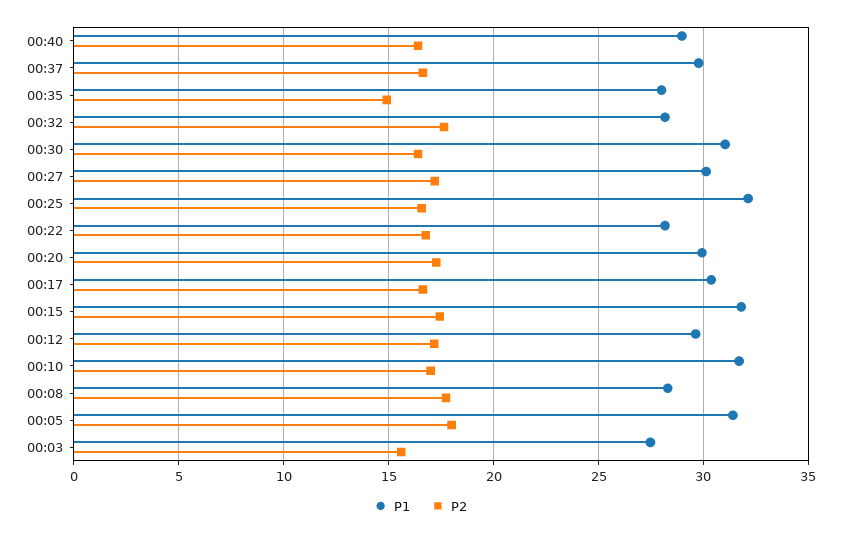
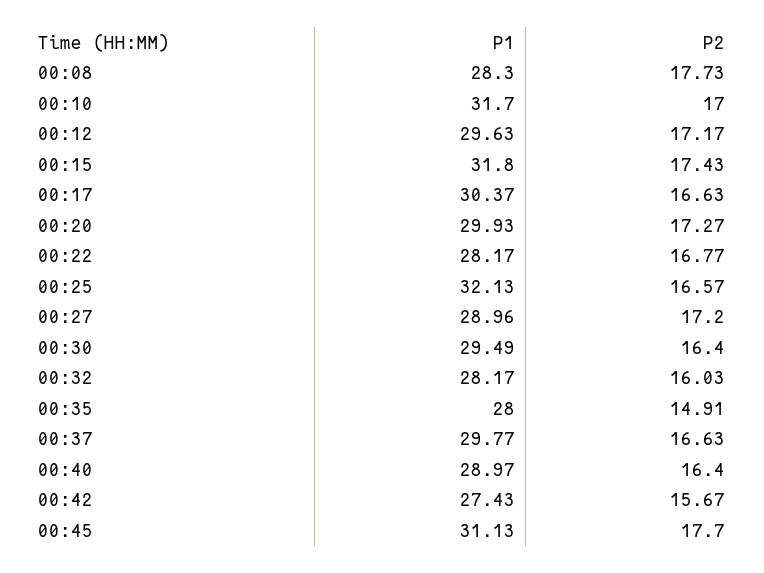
P2, 00:32: 17.5 -> 16.03
P1, 00:30: 31 -> 29.49
P1, 00:27: 30 -> 28.96
P1, 00:05: 31.5 -> none
P2, 00:05: 18 -> none
P1, 00:03: 27.5 -> none
P2, 00:03: 15.5 -> none
P1, 00:42: none -> 27.43
P2, 00:42: none -> 15.67
P1, 00:45: none -> 31.13
P2, 00:45: none -> 17.7

